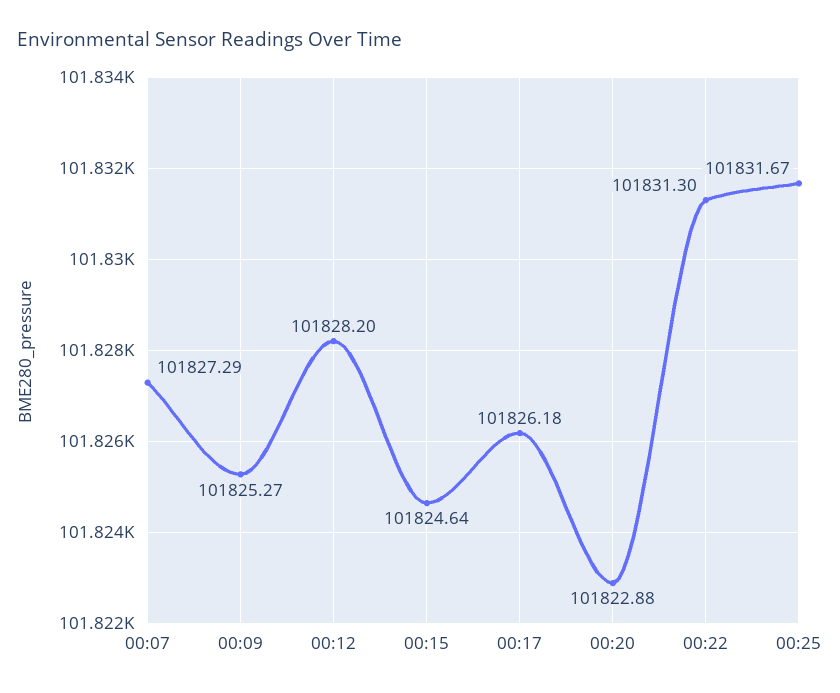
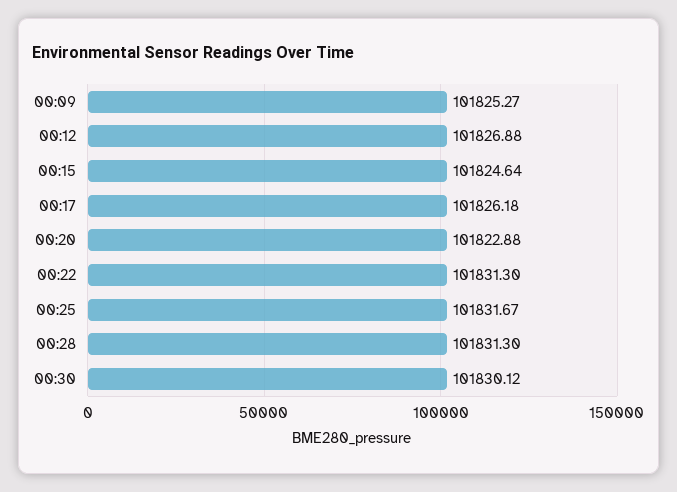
00:07: 101827.29 -> none
00:12: 101828.2 -> 101826.88
00:28: none -> 101831.3
00:30: none -> 101830.12

